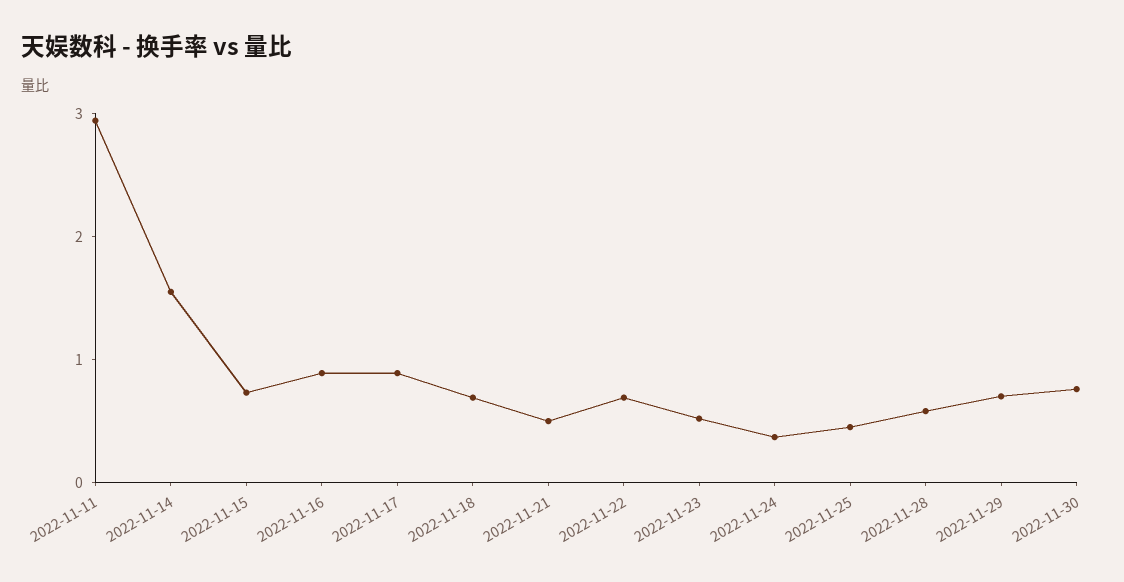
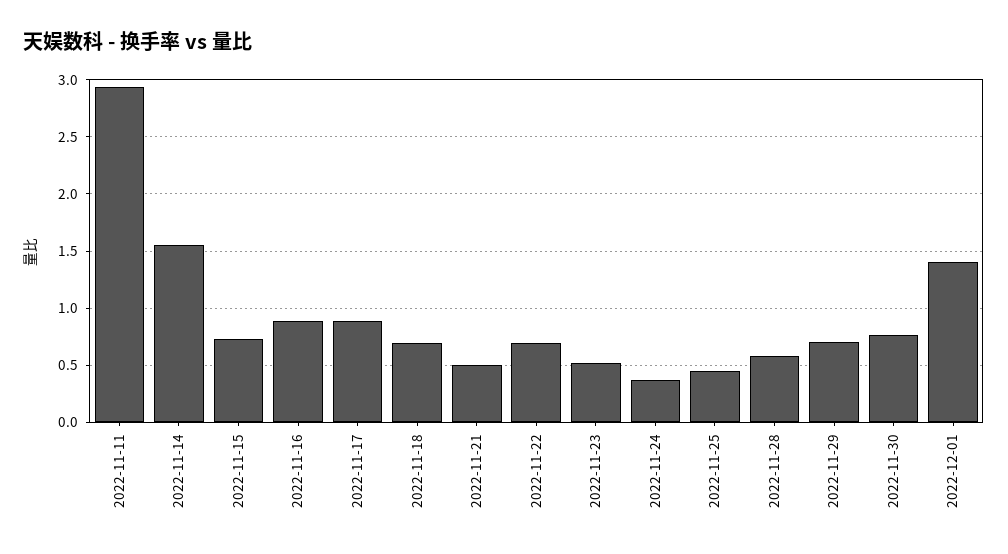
2022-12-01: none -> 1.4

